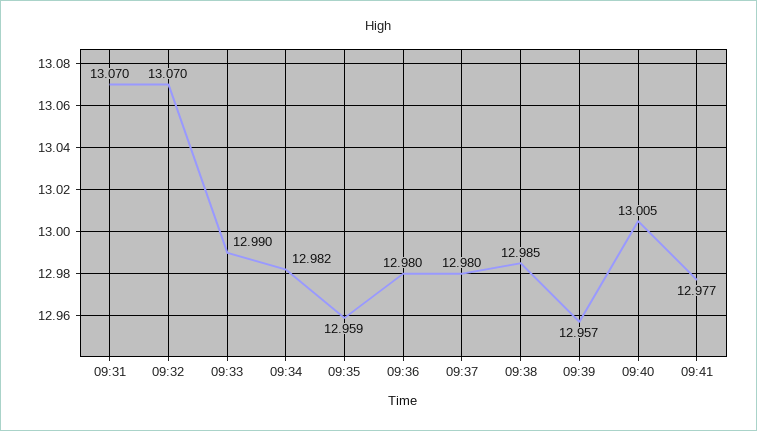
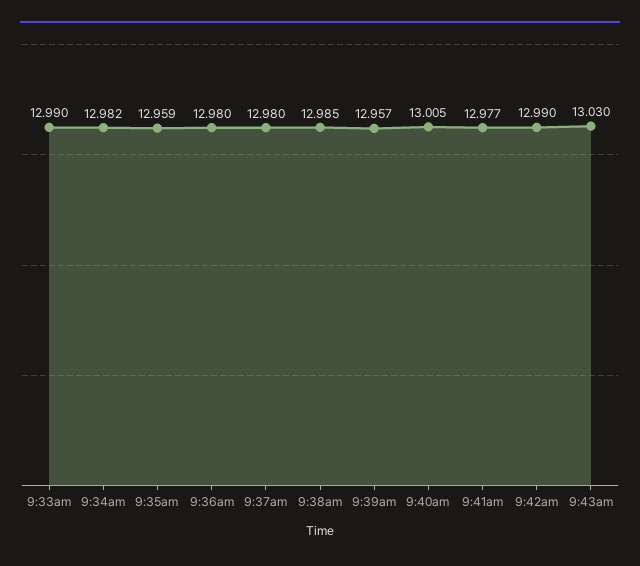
09:31: 13.07 -> none
09:32: 13.07 -> none
9:42am: none -> 12.99
9:43am: none -> 13.03

